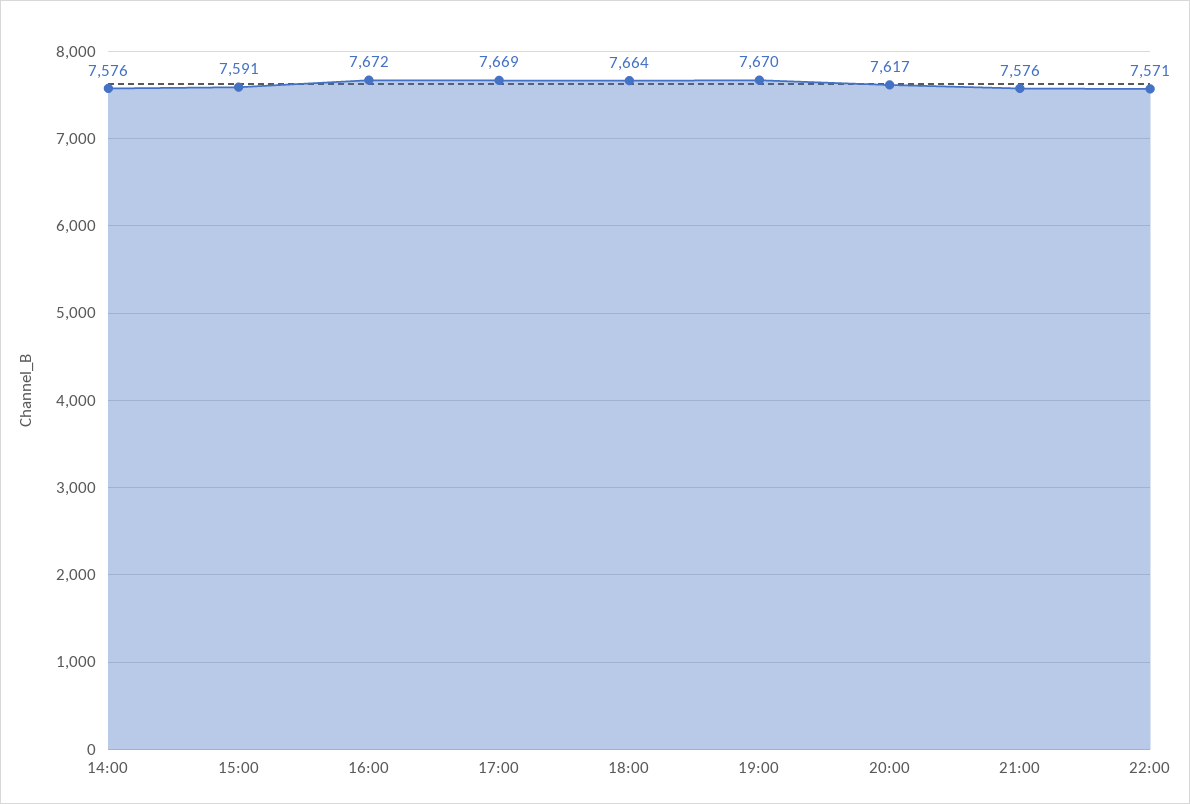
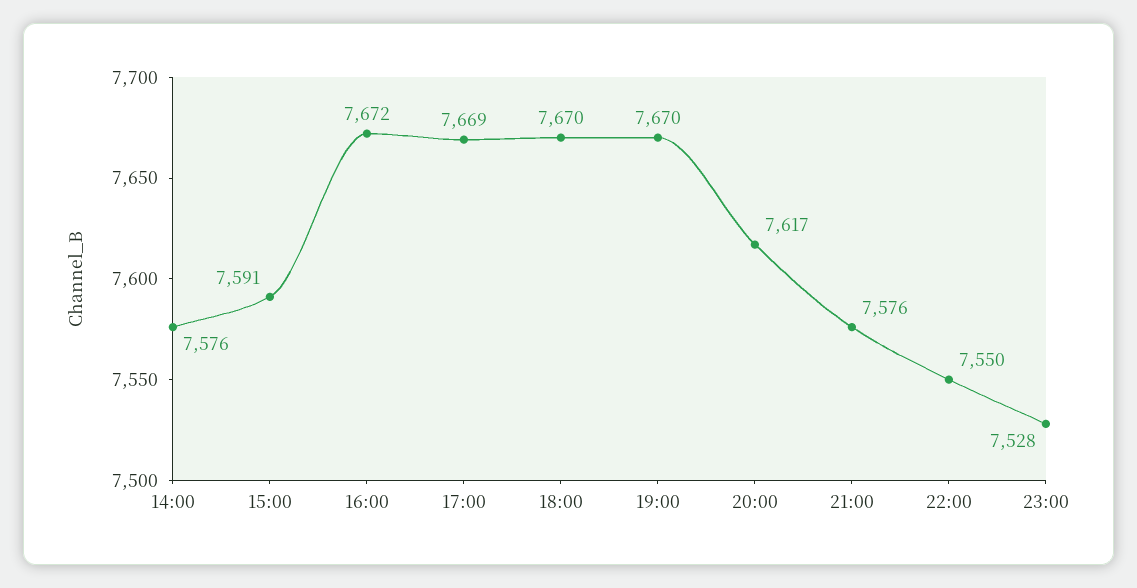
18:00: 7664 -> 7670
22:00: 7571 -> 7550
23:00: none -> 7528

